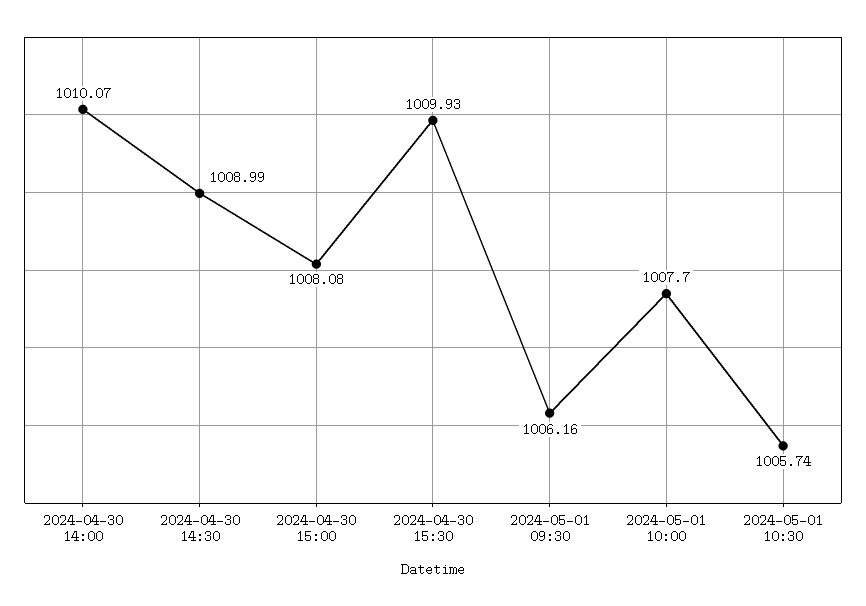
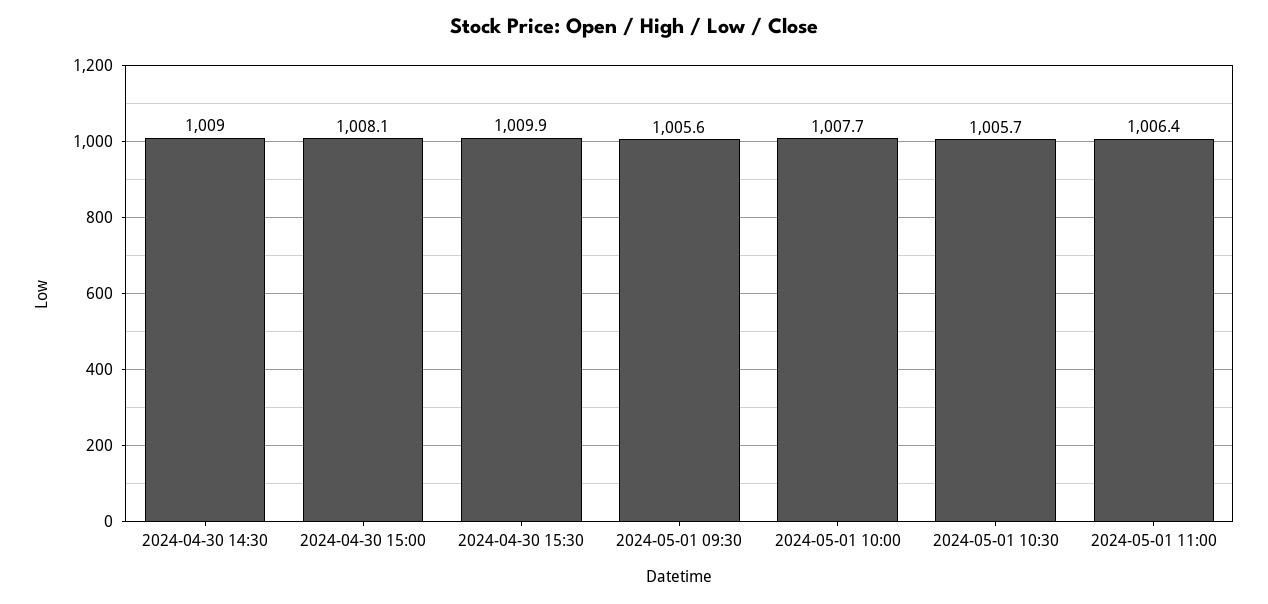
2024-04-30 14:00: 1010.07 -> none
2024-05-01 09:30: 1006.16 -> 1005.6
2024-05-01 11:00: none -> 1006.4

